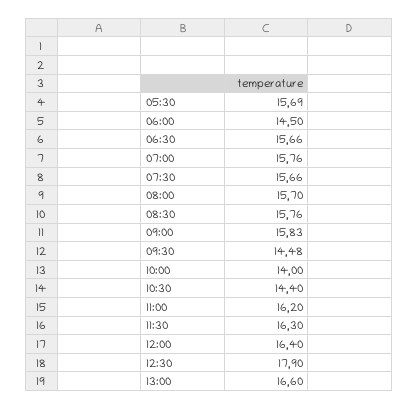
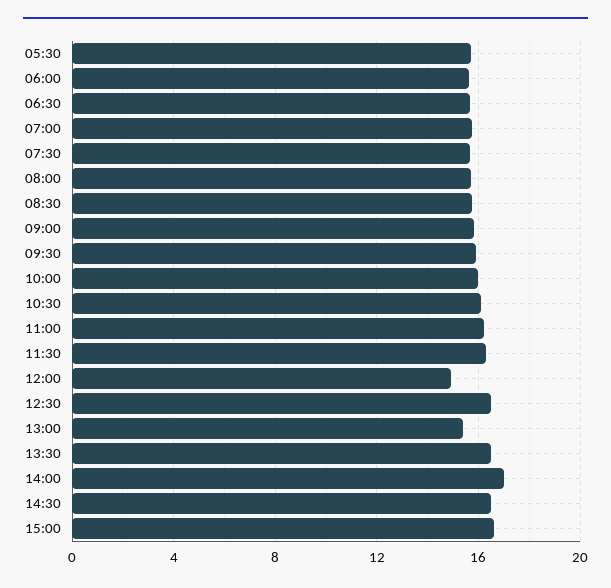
06:00: 14.5 -> 15.5
09:30: 14.48 -> 16
10:00: 14 -> 16
10:30: 14.4 -> 16
12:00: 16.4 -> 15
12:30: 17.9 -> 16.5
13:00: 16.6 -> 15.5
13:30: none -> 16.5
14:00: none -> 17
14:30: none -> 16.5
15:00: none -> 16.5

